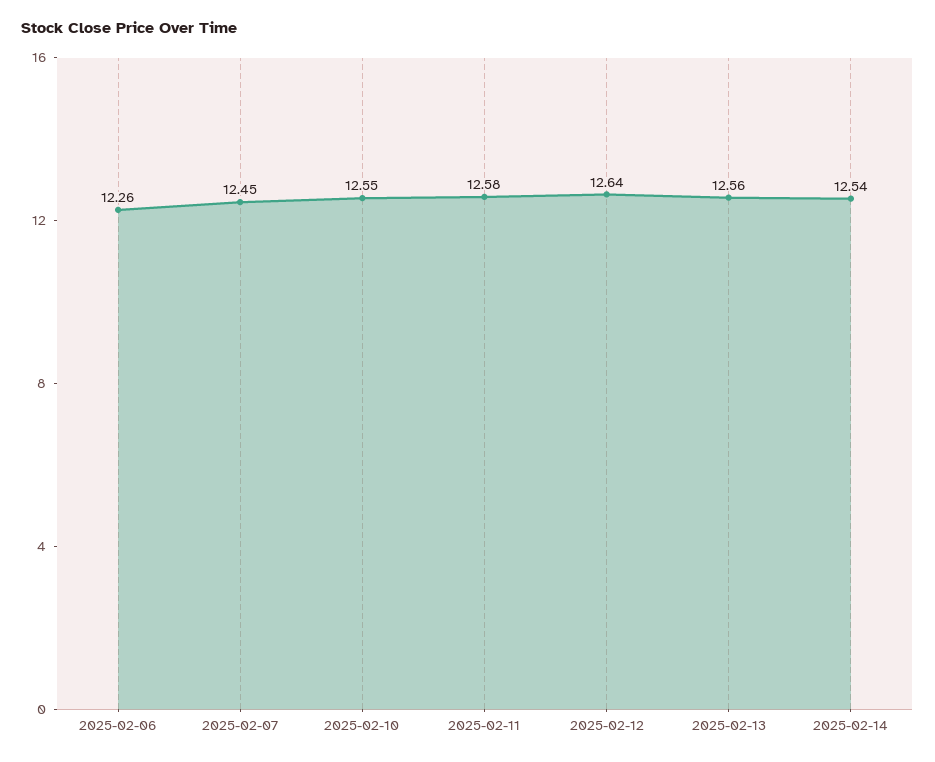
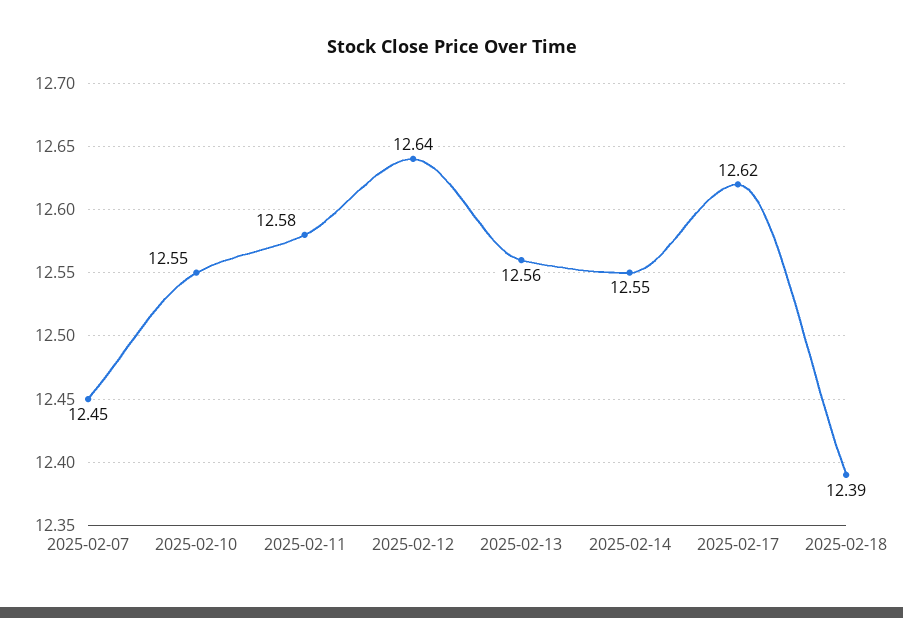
2025-02-06: 12.26 -> none
2025-02-14: 12.54 -> 12.55
2025-02-17: none -> 12.62
2025-02-18: none -> 12.39

